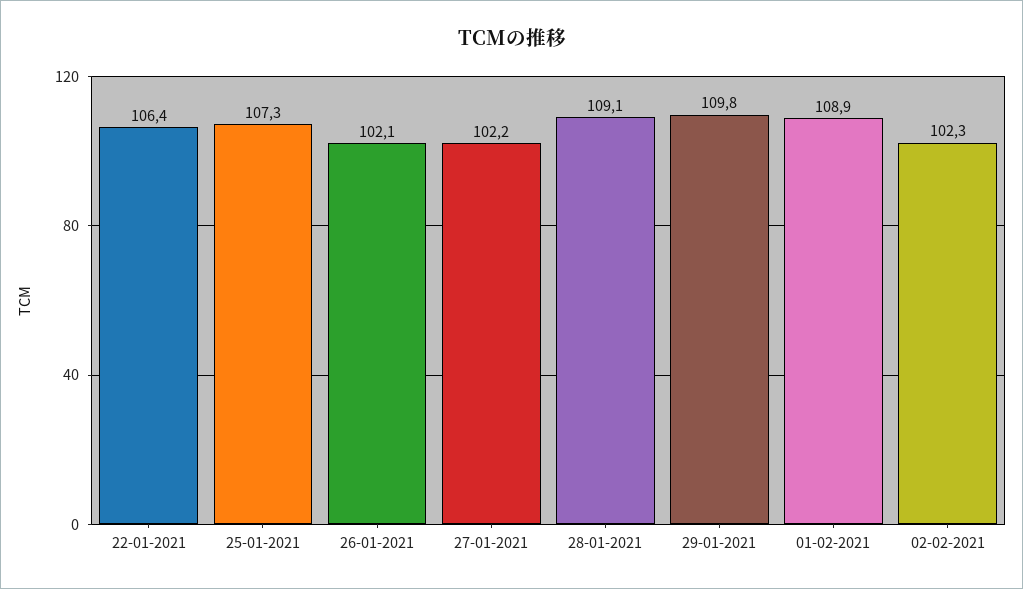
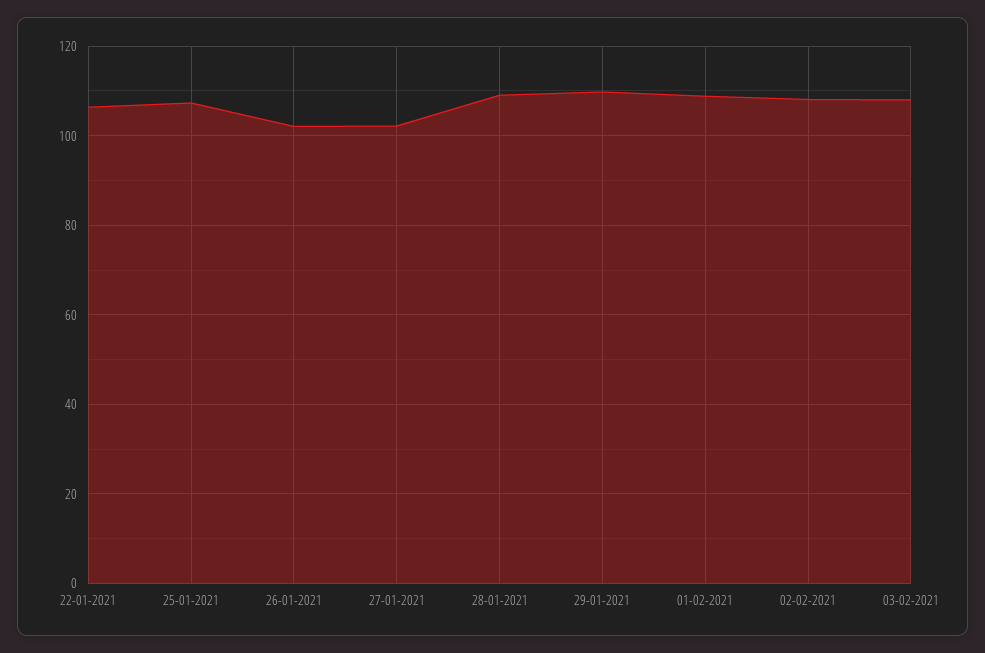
02-02-2021: 102.3 -> 108
03-02-2021: none -> 108

